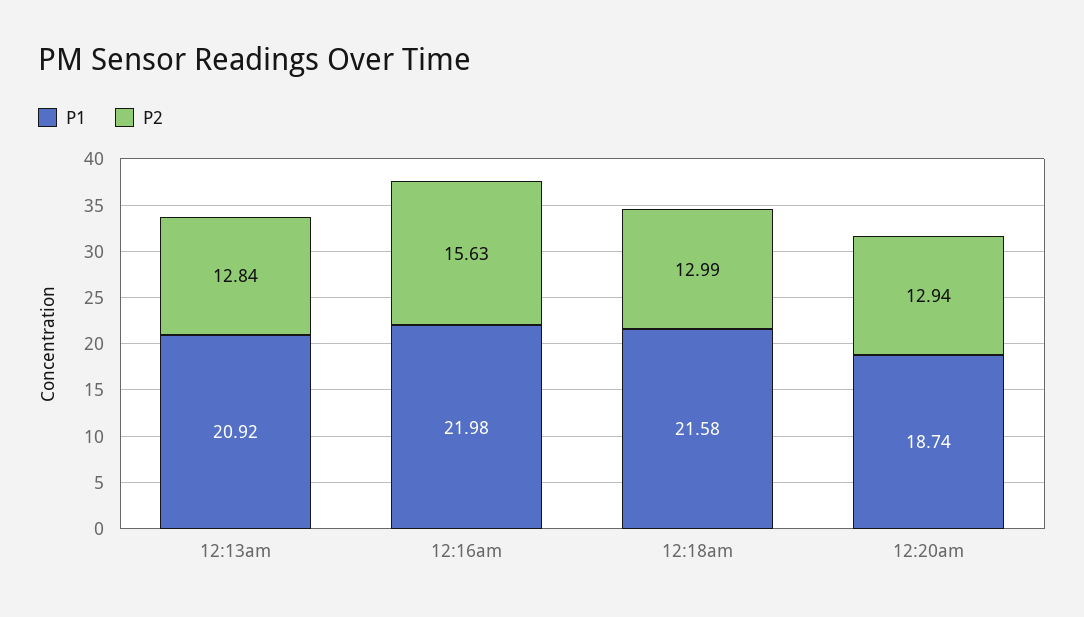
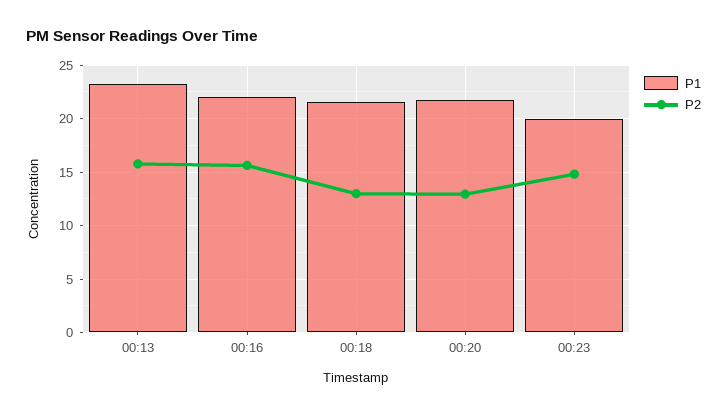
P1, 12:13am: 20.92 -> 23
P2, 12:13am: 12.84 -> 16
P1, 12:20am: 18.74 -> 22
P1, 00:23: none -> 20
P2, 00:23: none -> 15

